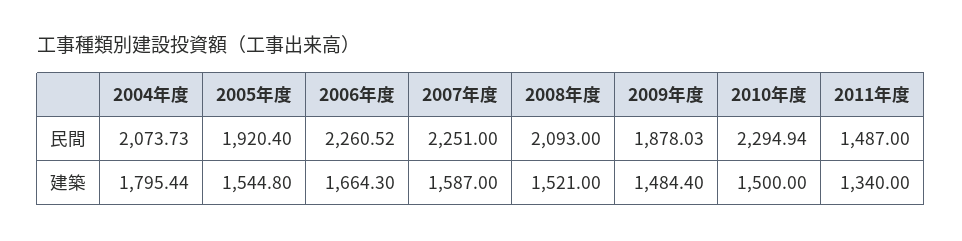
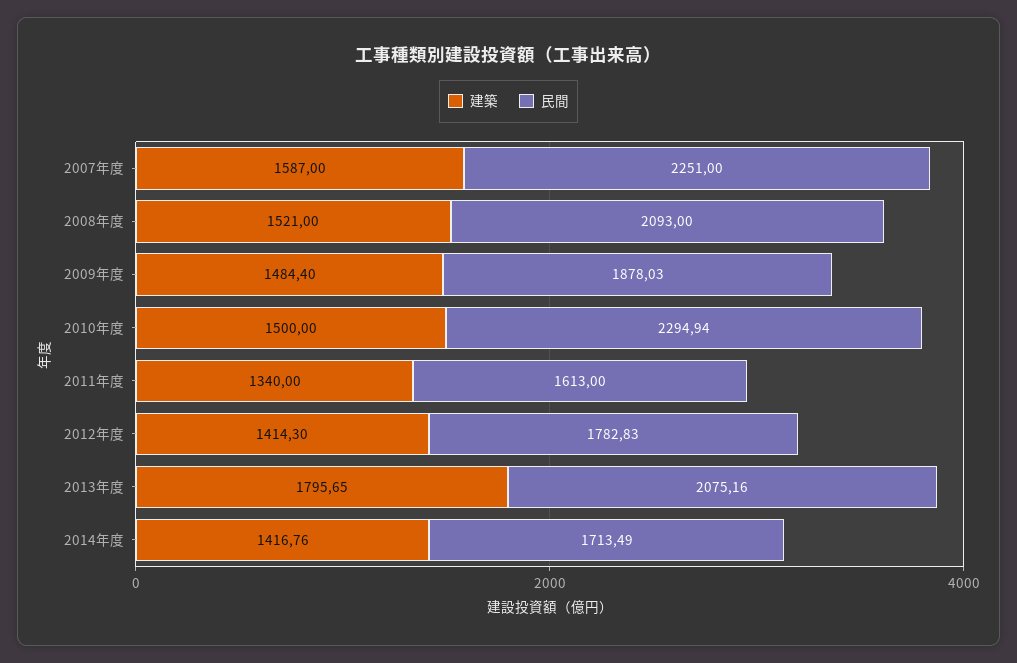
民間, 2004年度: 2073.73 -> none
民間, 2005年度: 1920.4 -> none
民間, 2006年度: 2260.52 -> none
民間, 2011年度: 1487 -> 1613
建築, 2004年度: 1795.44 -> none
建築, 2005年度: 1544.8 -> none
建築, 2006年度: 1664.3 -> none
建築, 2012年度: none -> 1414.3
民間, 2012年度: none -> 1782.83
建築, 2013年度: none -> 1795.65
民間, 2013年度: none -> 2075.16
建築, 2014年度: none -> 1416.76
民間, 2014年度: none -> 1713.49

